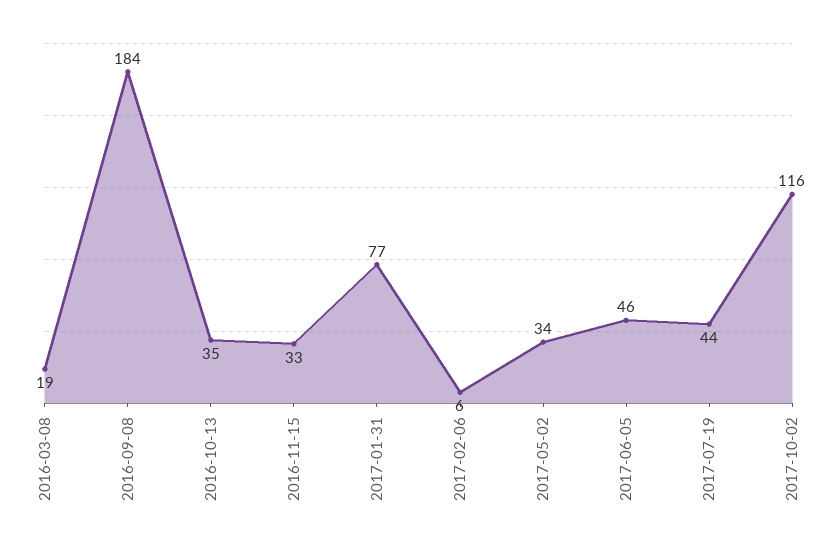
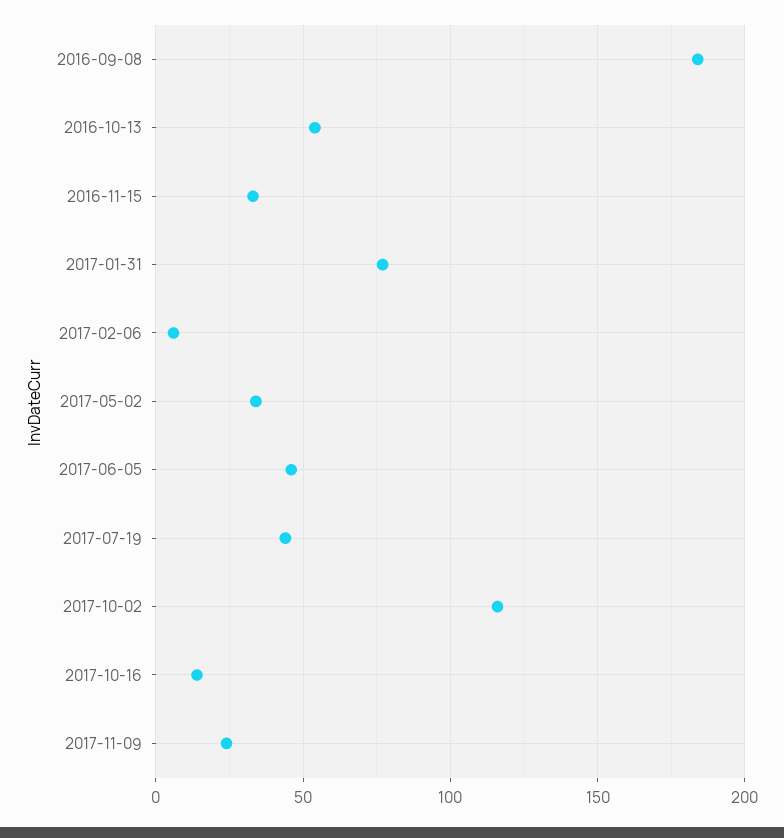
2016-03-08: 19 -> none
2016-10-13: 35 -> 55
2017-10-16: none -> 15
2017-11-09: none -> 25

